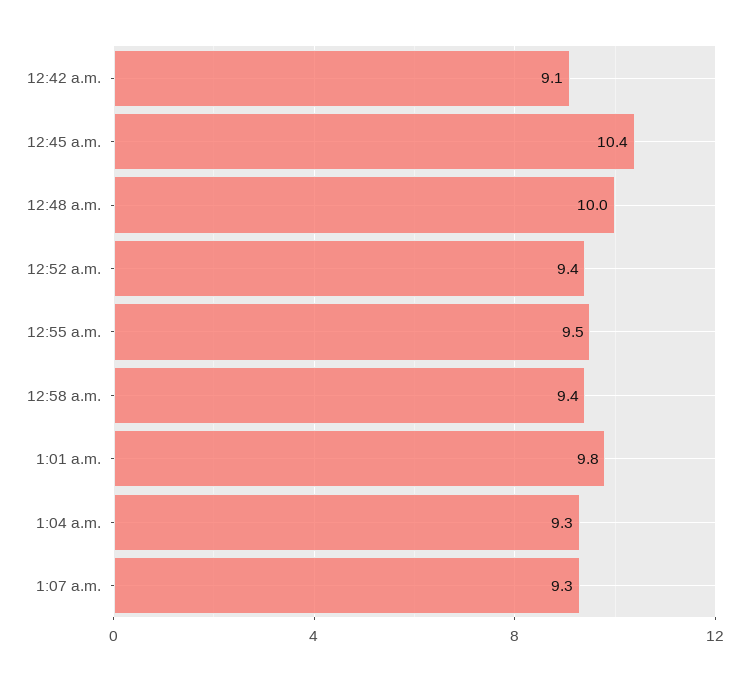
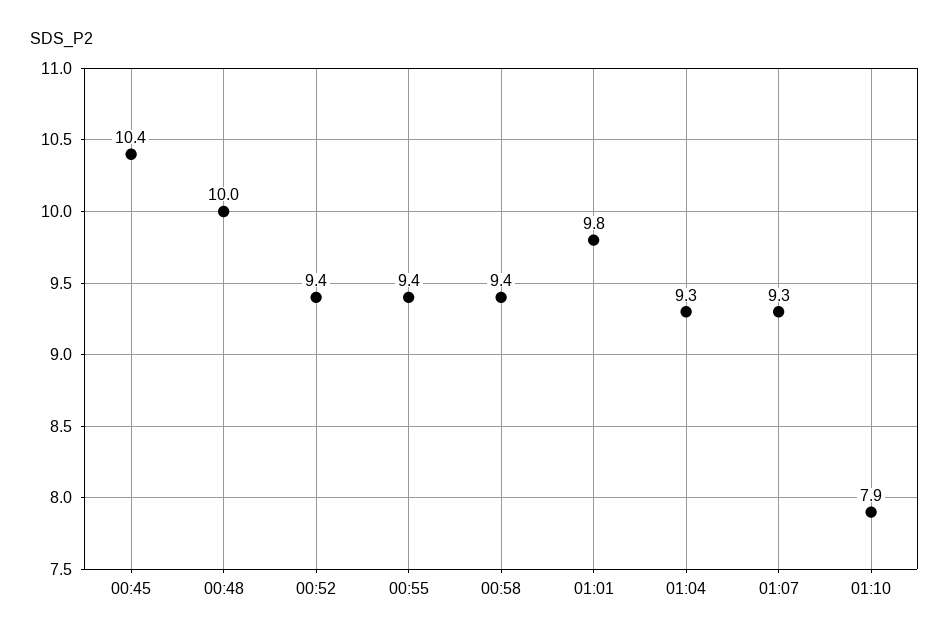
12:42 a.m.: 9.1 -> none
12:55 a.m.: 9.5 -> 9.4
01:10: none -> 7.9

